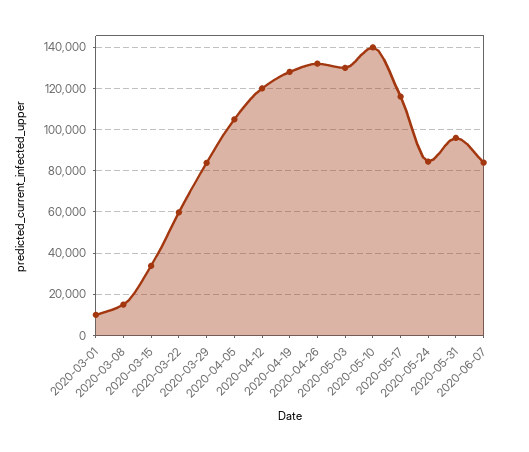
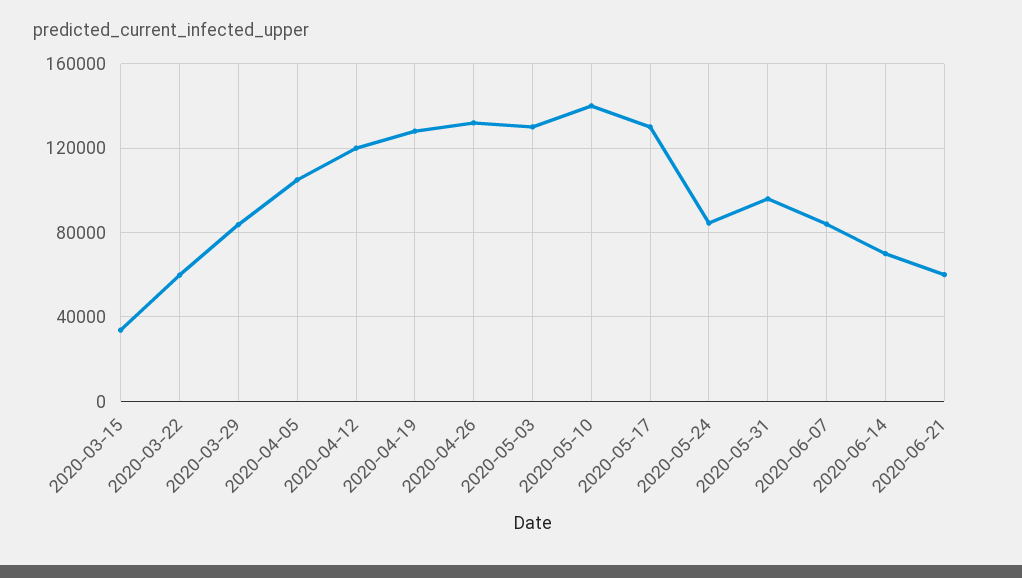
2020-03-01: 10000 -> none
2020-03-08: 15000 -> none
2020-05-17: 115000 -> 130000
2020-06-14: none -> 70000
2020-06-21: none -> 60000

